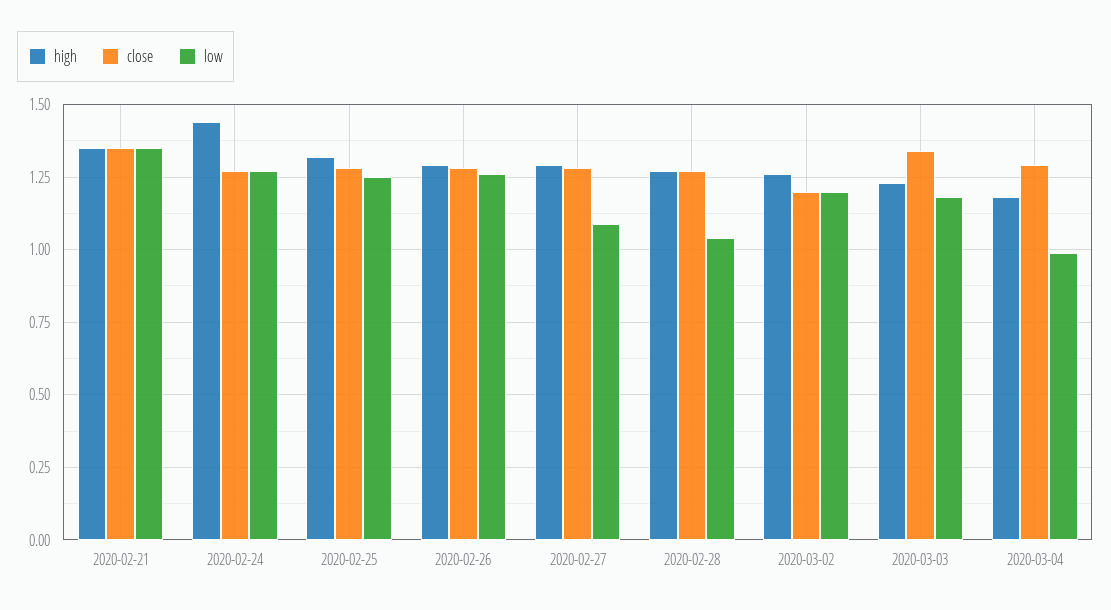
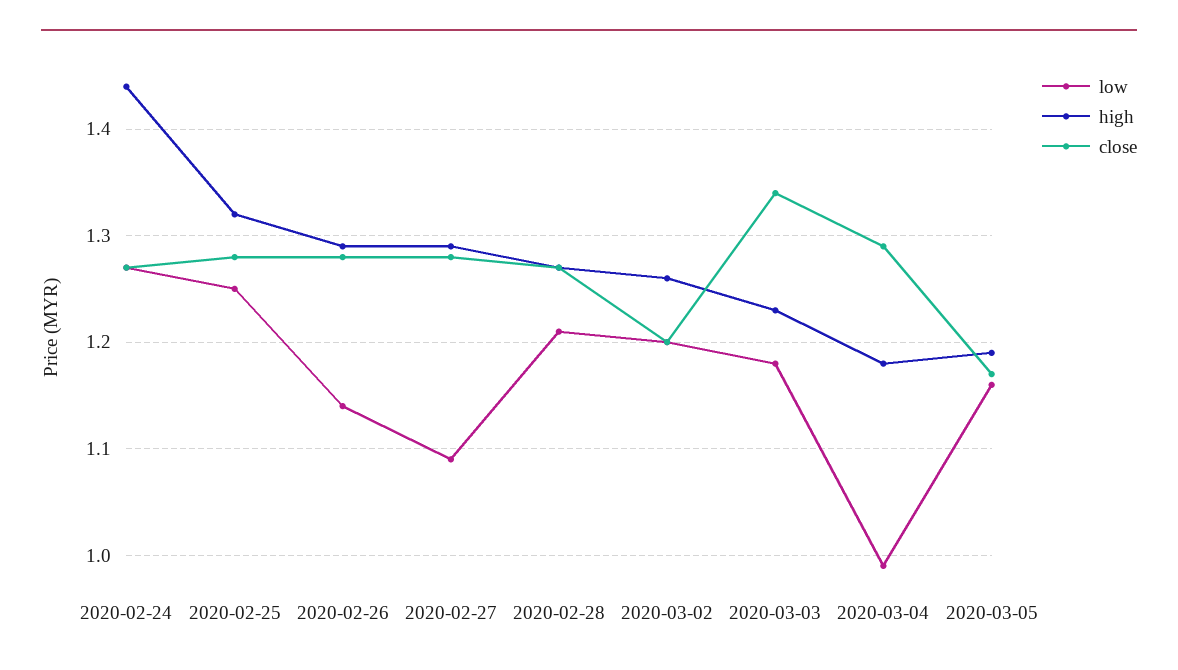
high, 2020-02-21: 1.35 -> none
close, 2020-02-21: 1.35 -> none
low, 2020-02-21: 1.35 -> none
low, 2020-02-26: 1.25 -> 1.14
low, 2020-02-28: 1.05 -> 1.21
low, 2020-03-05: none -> 1.16
high, 2020-03-05: none -> 1.19
close, 2020-03-05: none -> 1.17

